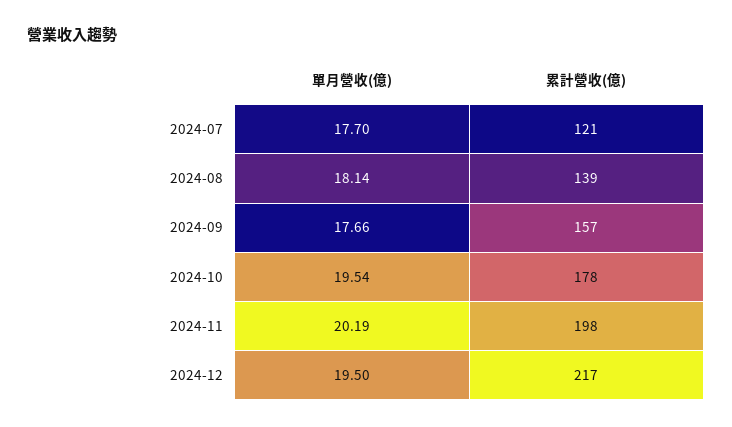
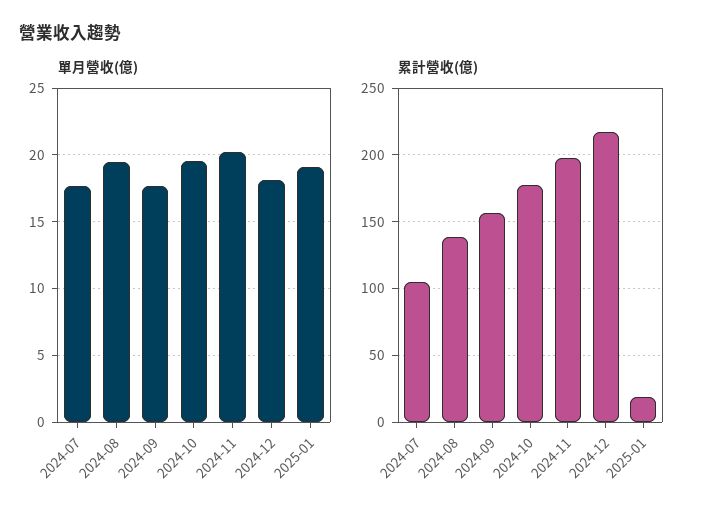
累計營收(億), 2024-07: 121 -> 105
單月營收(億), 2024-08: 18.14 -> 19.5
單月營收(億), 2024-12: 19.5 -> 18
單月營收(億), 2025-01: none -> 19
累計營收(億), 2025-01: none -> 20

